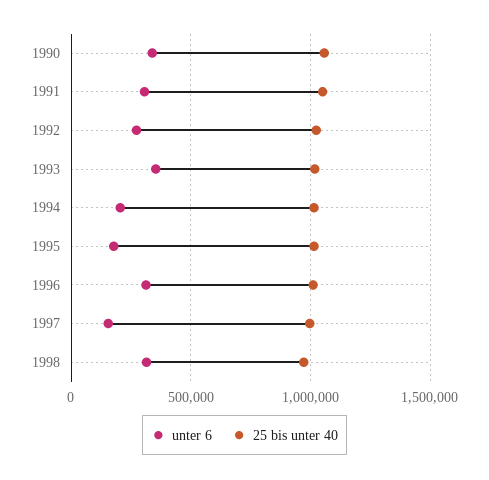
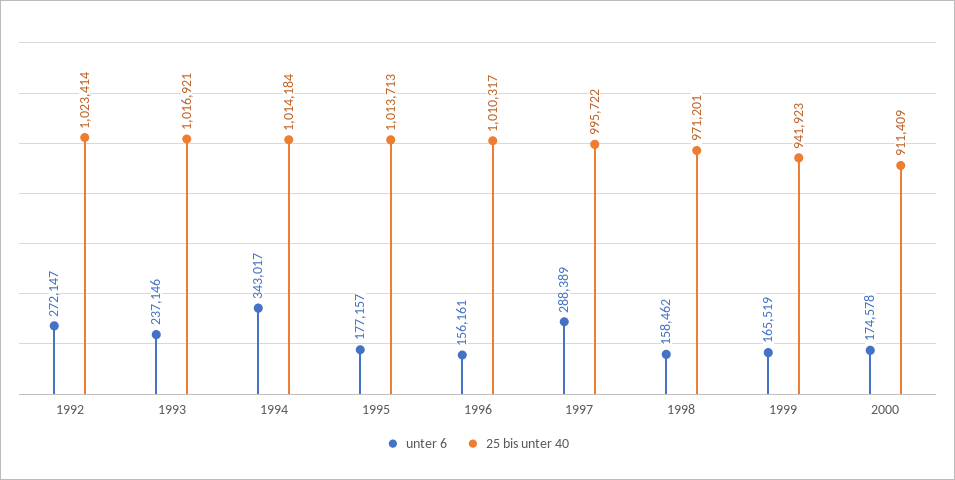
unter 6, 1990: 350000 -> none
25 bis unter 40, 1990: 1050000 -> none
unter 6, 1991: 300000 -> none
25 bis unter 40, 1991: 1050000 -> none
unter 6, 1993: 350000 -> 237146
unter 6, 1994: 200000 -> 343017
unter 6, 1996: 300000 -> 156161
unter 6, 1997: 150000 -> 288389
unter 6, 1998: 300000 -> 158462
unter 6, 1999: none -> 165519
25 bis unter 40, 1999: none -> 941923
unter 6, 2000: none -> 174578
25 bis unter 40, 2000: none -> 911409

